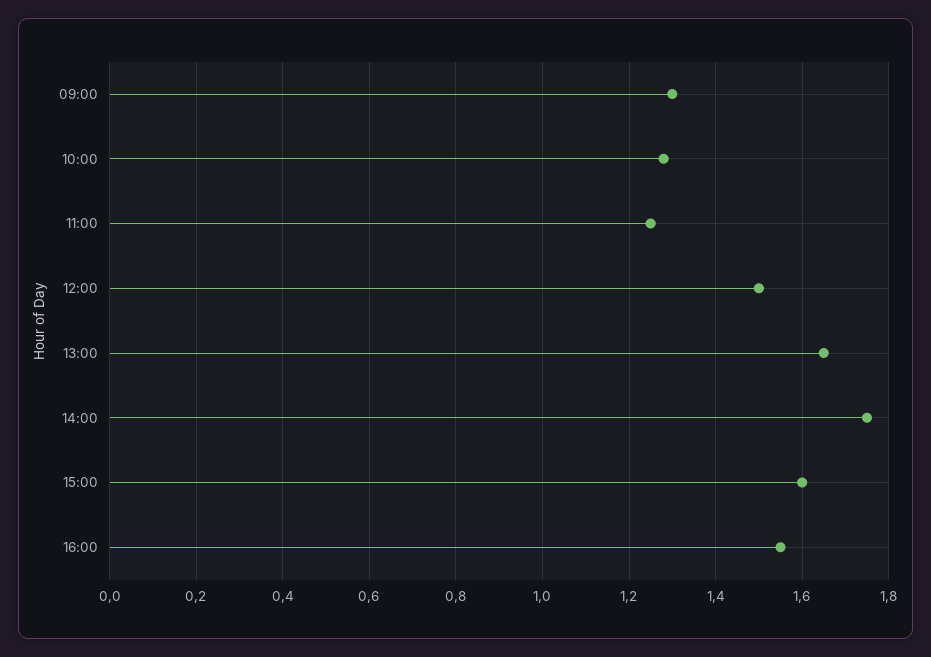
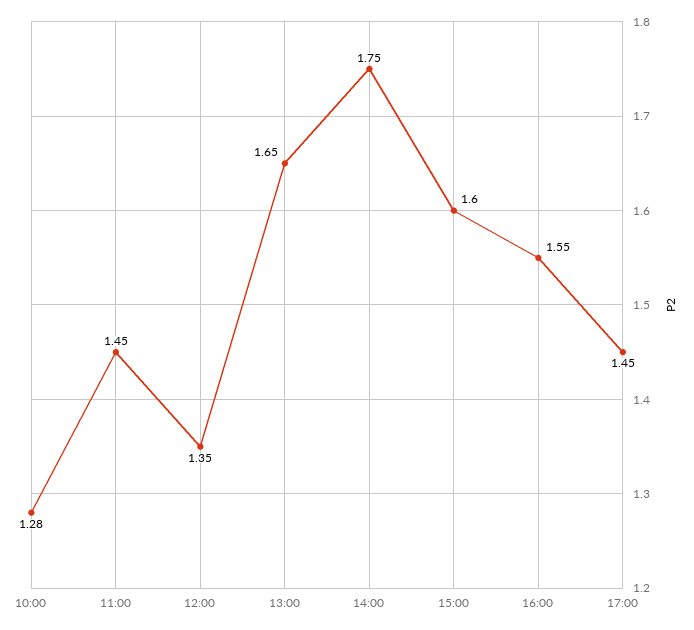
09:00: 1.3 -> none
11:00: 1.25 -> 1.45
12:00: 1.5 -> 1.35
17:00: none -> 1.45

